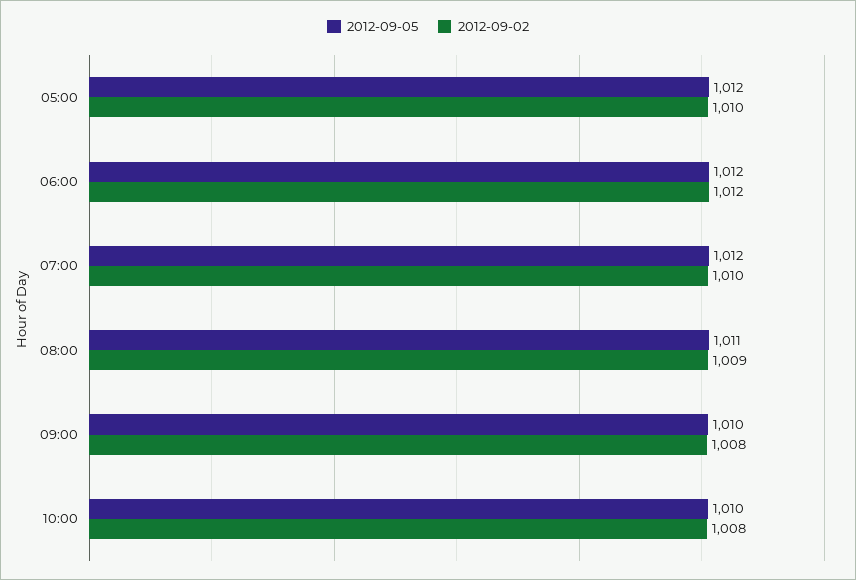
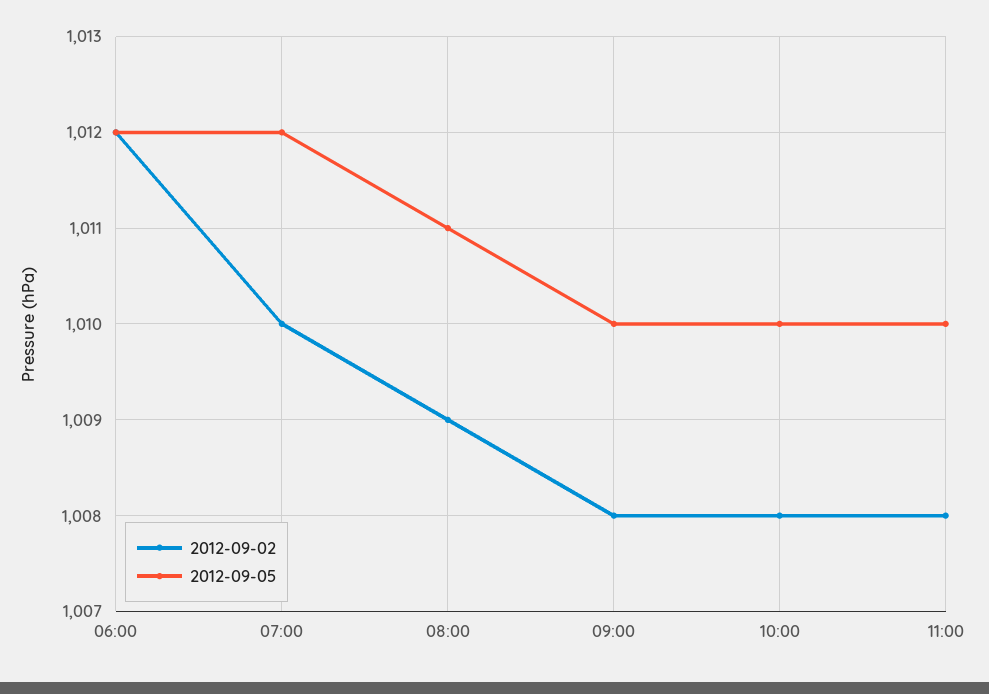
2012-09-05, 05:00: 1012 -> none
2012-09-02, 05:00: 1010 -> none
2012-09-02, 11:00: none -> 1008
2012-09-05, 11:00: none -> 1010

